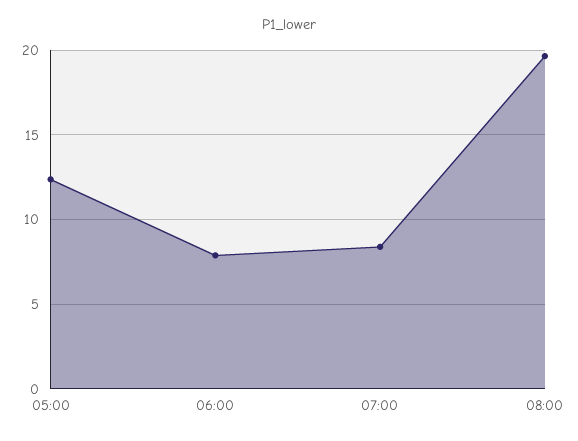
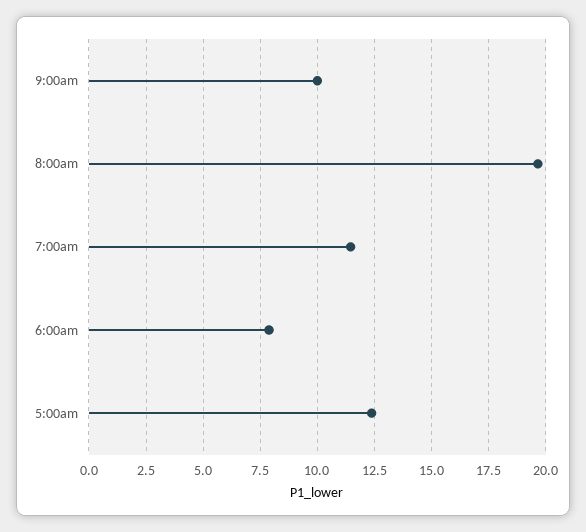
07:00: 8.5 -> 11.5
9:00am: none -> 10

